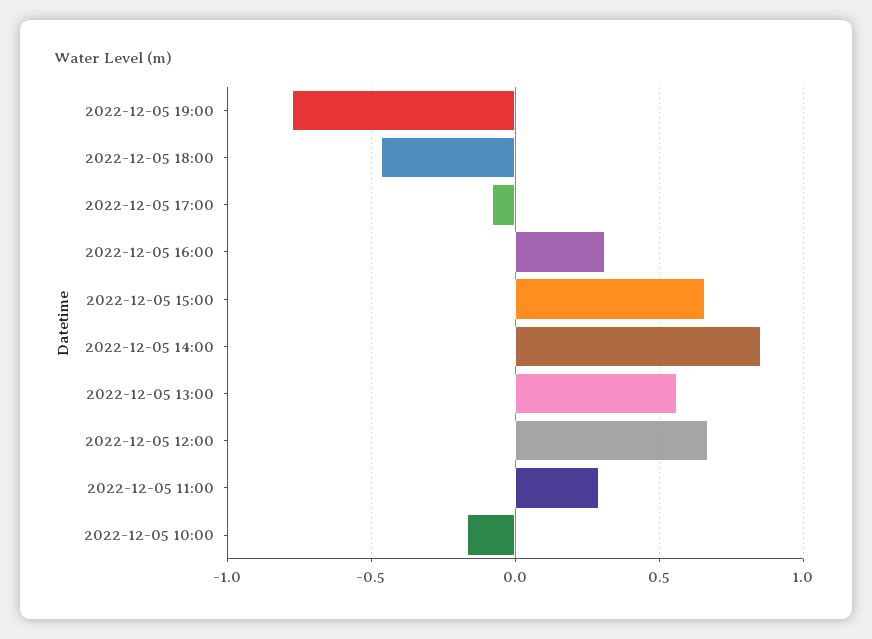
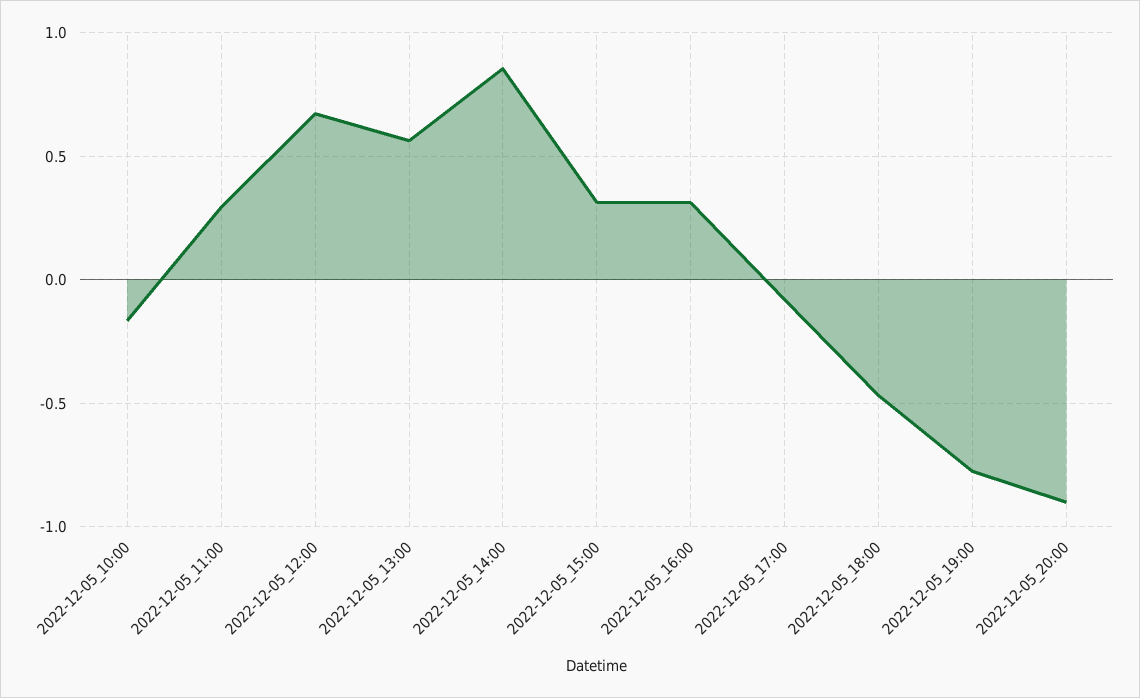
2022-12-05 15:00: 0.65 -> 0.3
2022-12-05_20:00: none -> -0.9

